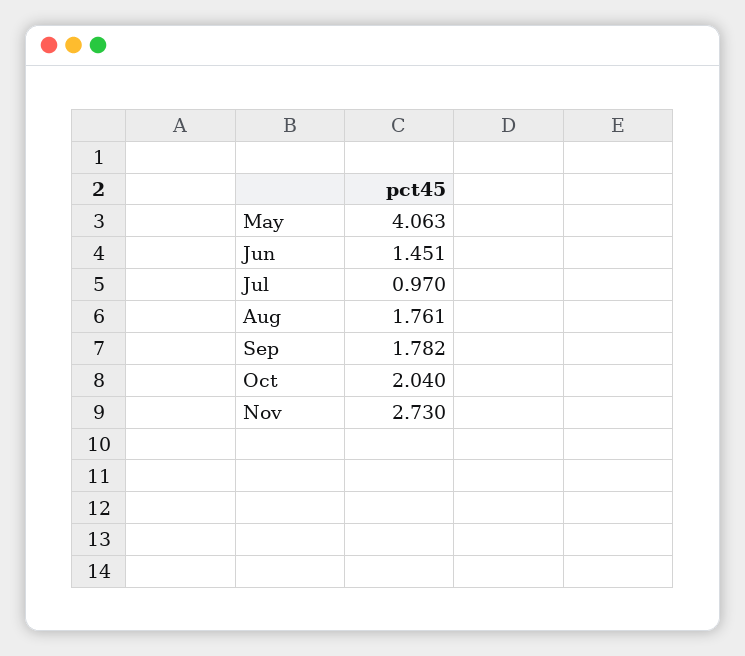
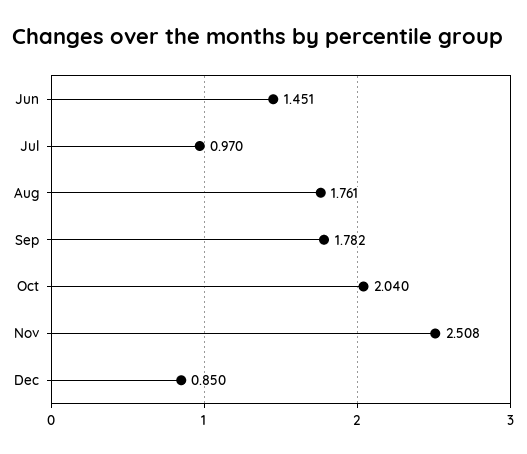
May: 4.063 -> none
Nov: 2.73 -> 2.508
Dec: none -> 0.85

